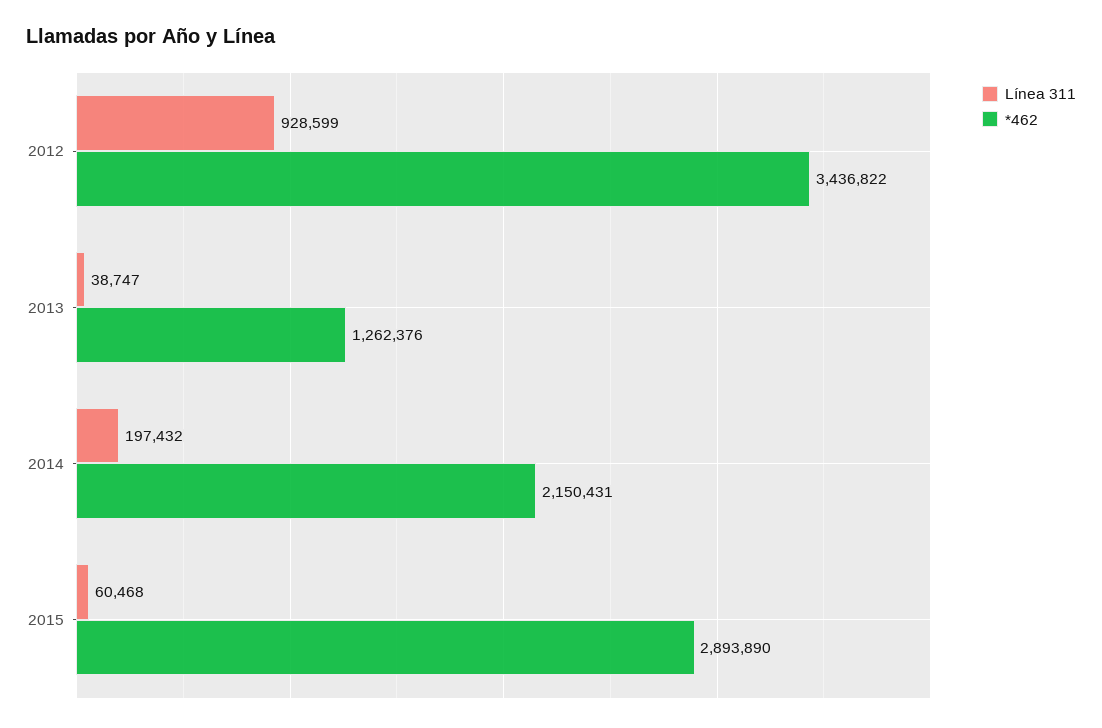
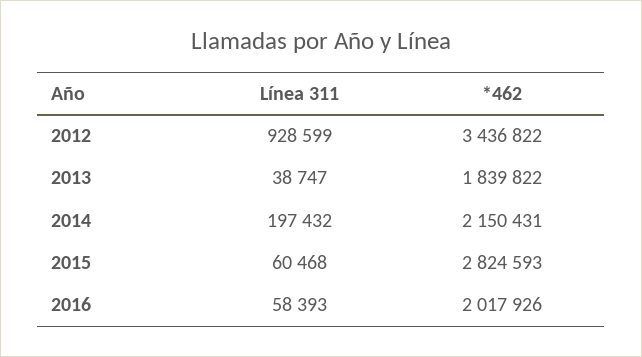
*462, 2013: 1262376 -> 1839822
*462, 2015: 2893890 -> 2824593
Línea 311, 2016: none -> 58393
*462, 2016: none -> 2017926

